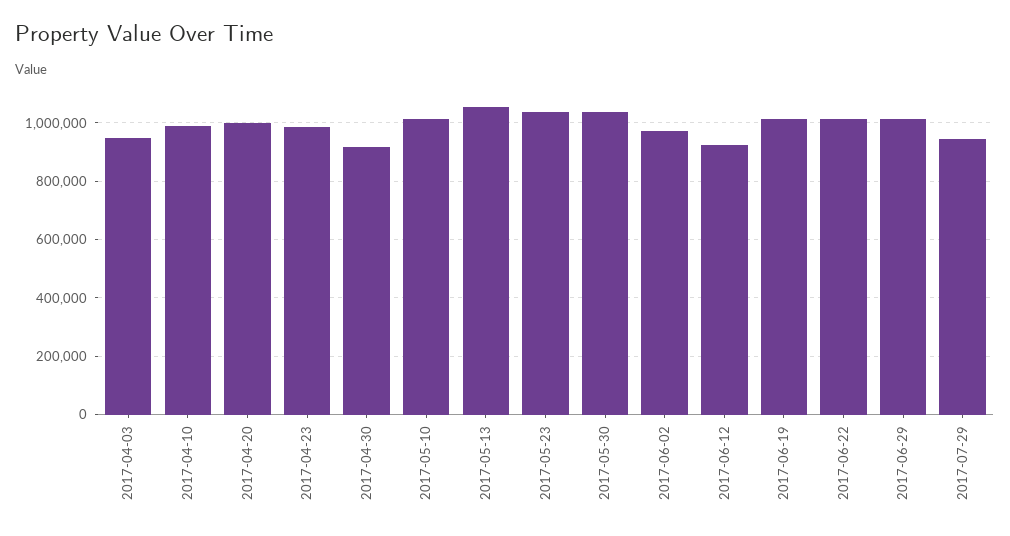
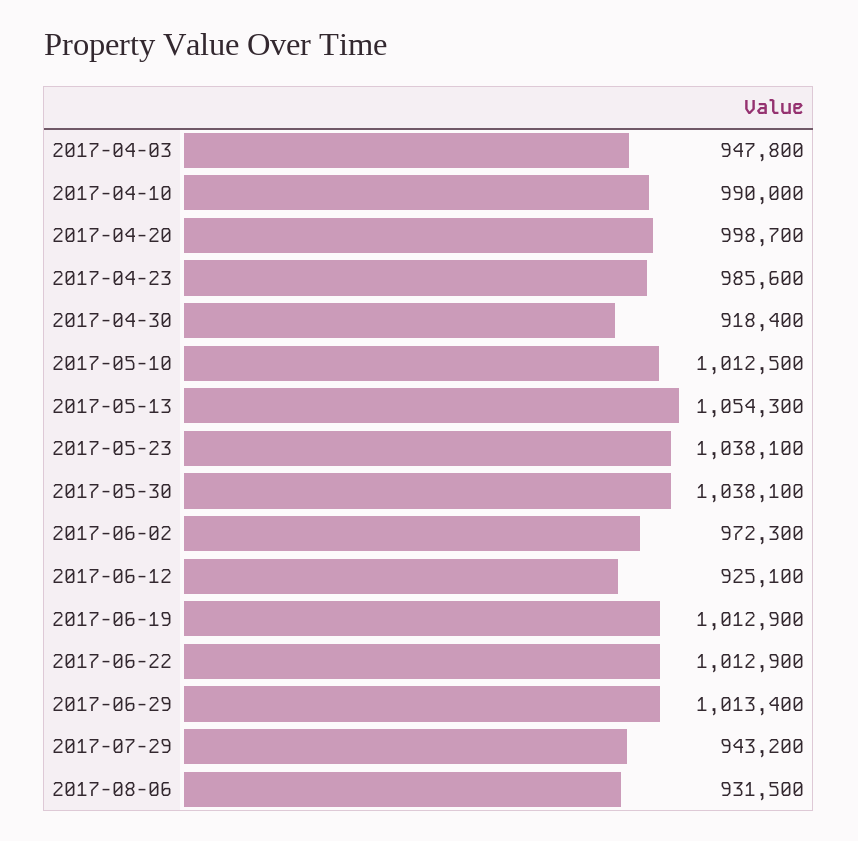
2017-08-06: none -> 931500

